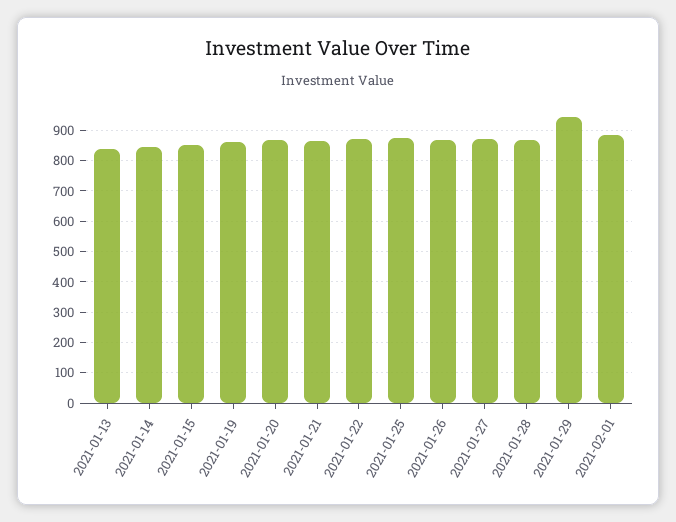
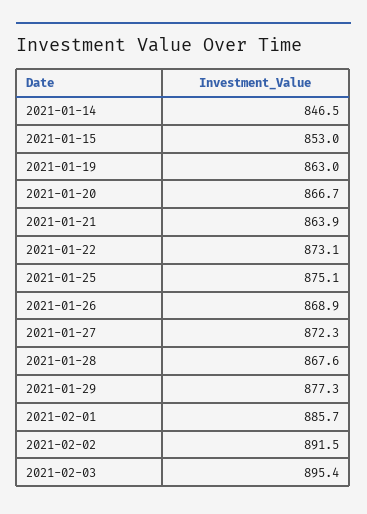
2021-01-13: 840 -> none
2021-01-29: 940 -> 877.3
2021-02-02: none -> 891.5
2021-02-03: none -> 895.4

